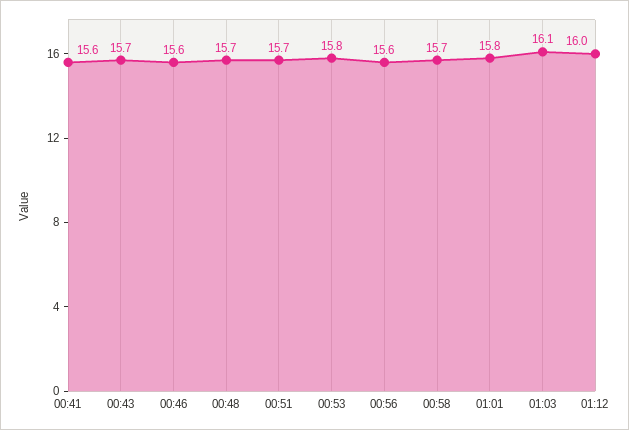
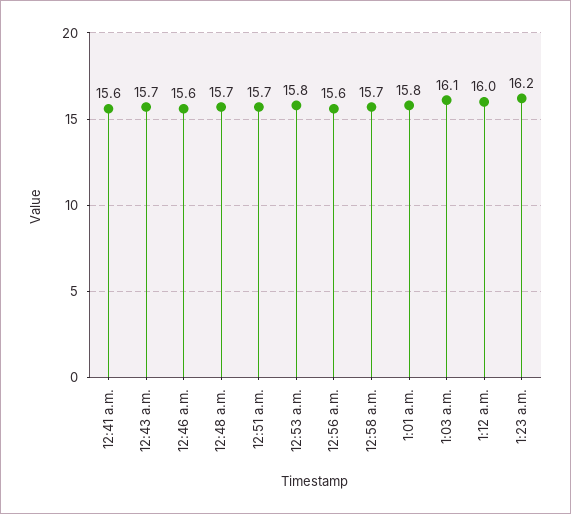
1:23 a.m.: none -> 16.2

